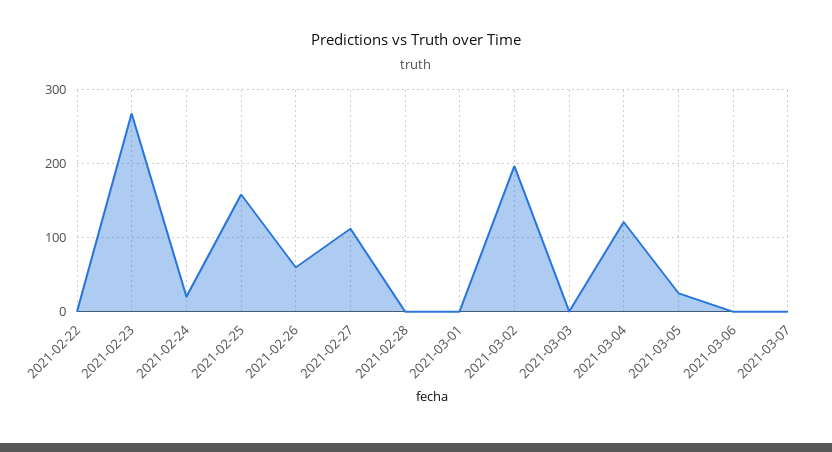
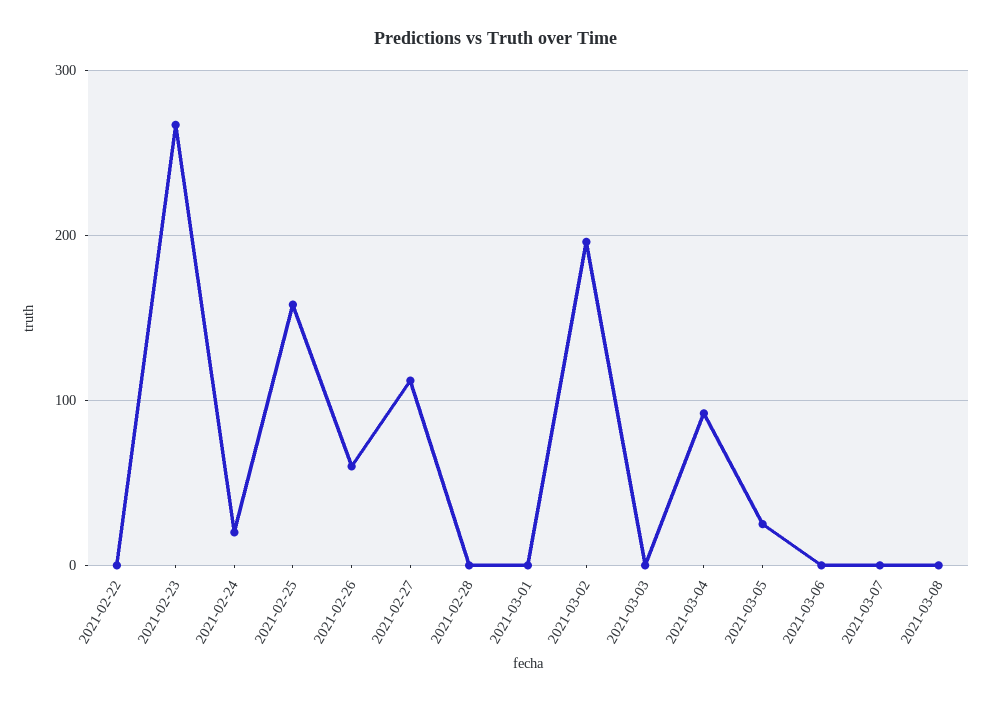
2021-03-04: 120 -> 90
2021-03-08: none -> 0

